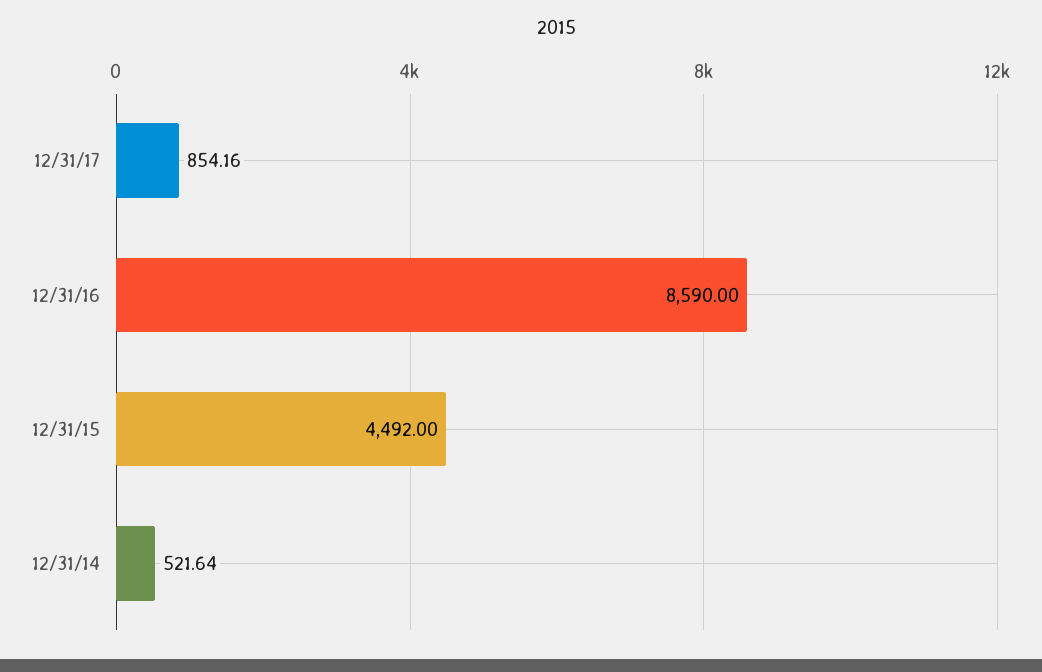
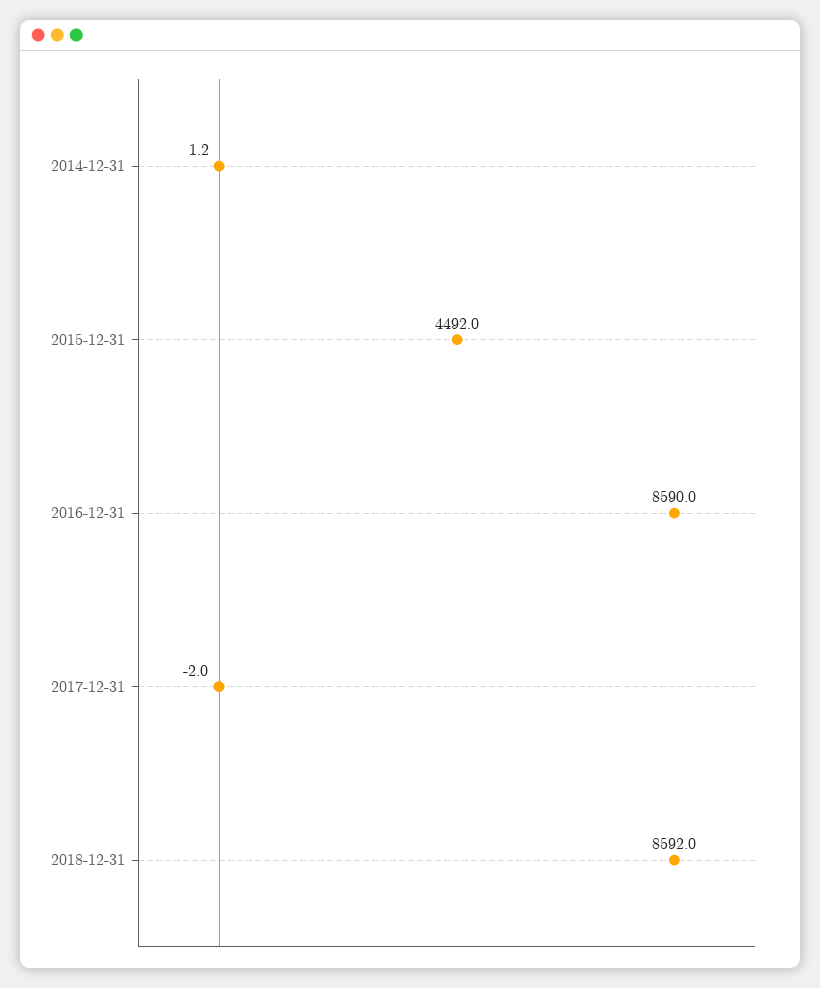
12/31/17: 854.16 -> -2
12/31/14: 521.64 -> 1.2
2018-12-31: none -> 8592

